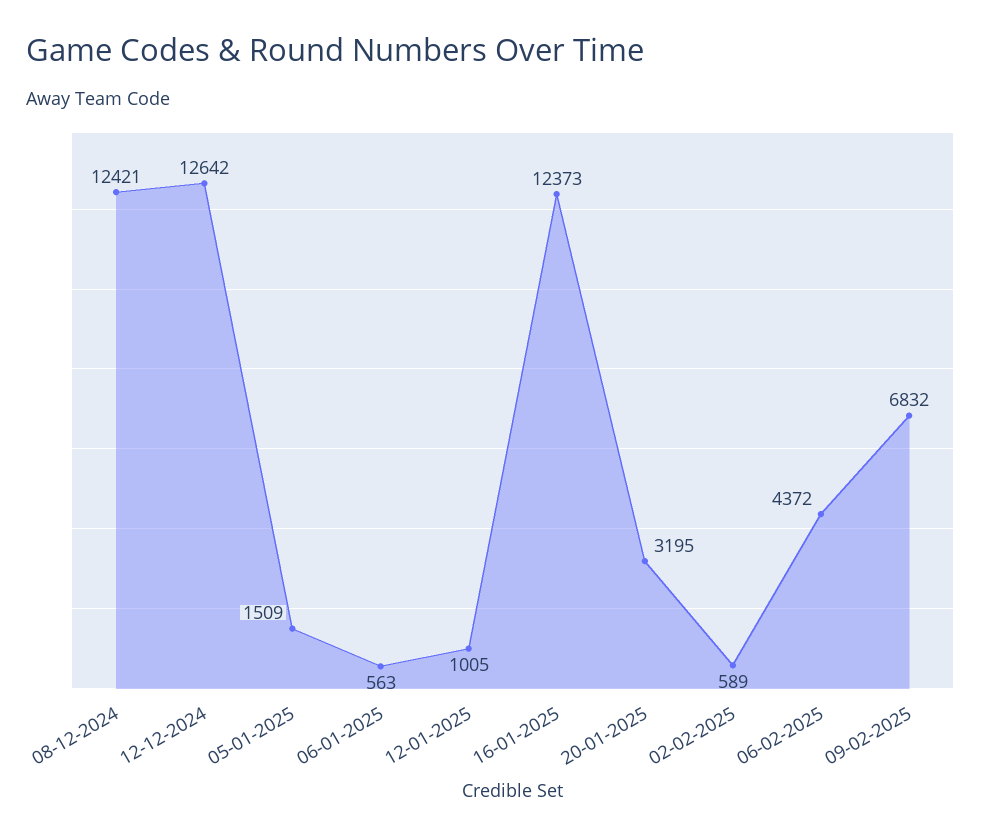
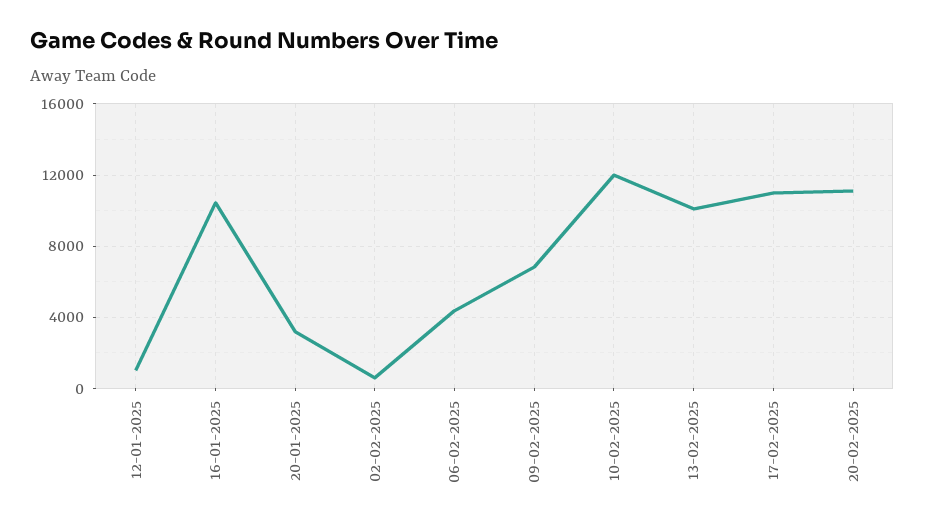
08-12-2024: 12421 -> none
12-12-2024: 12642 -> none
05-01-2025: 1509 -> none
06-01-2025: 563 -> none
16-01-2025: 12373 -> 10500
10-02-2025: none -> 12000
13-02-2025: none -> 10000
17-02-2025: none -> 11000
20-02-2025: none -> 11000

